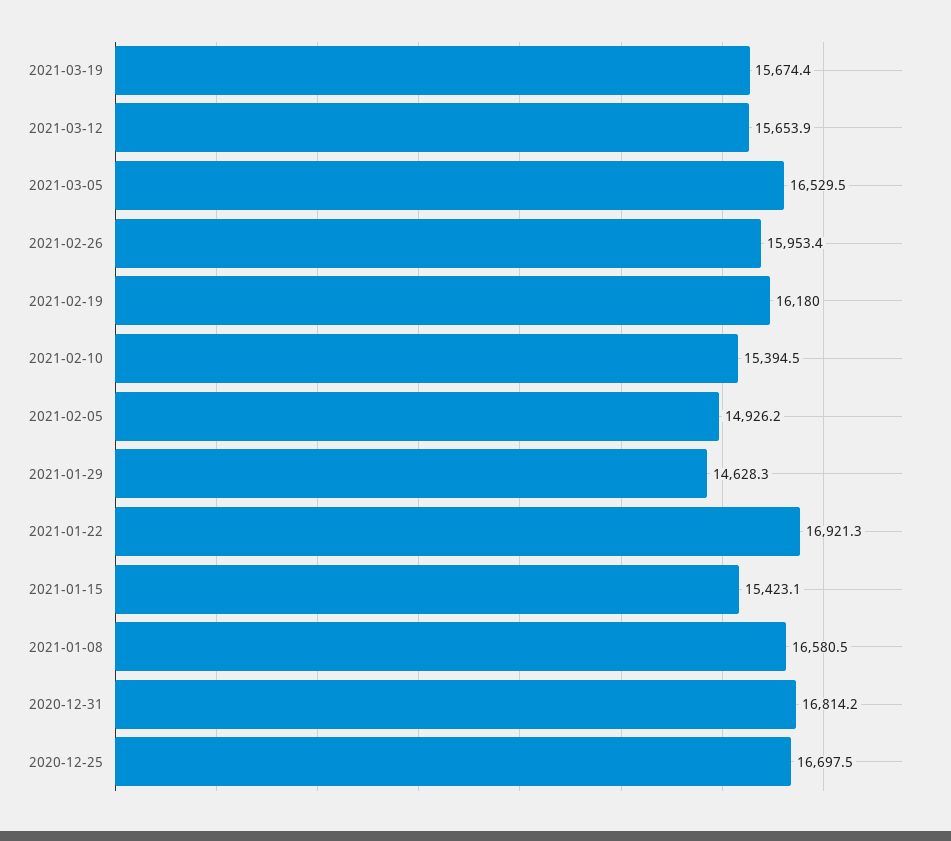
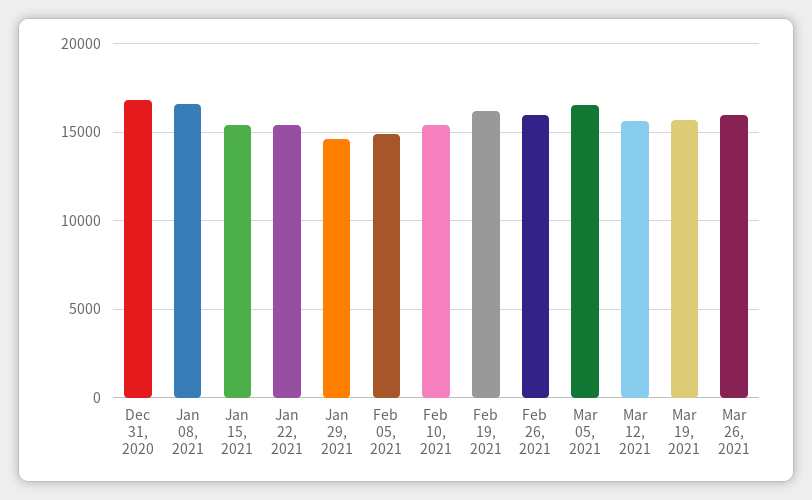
2021-01-22: 16921.3 -> 15500
2020-12-25: 16697.5 -> none
Mar 26, 2021: none -> 16000

